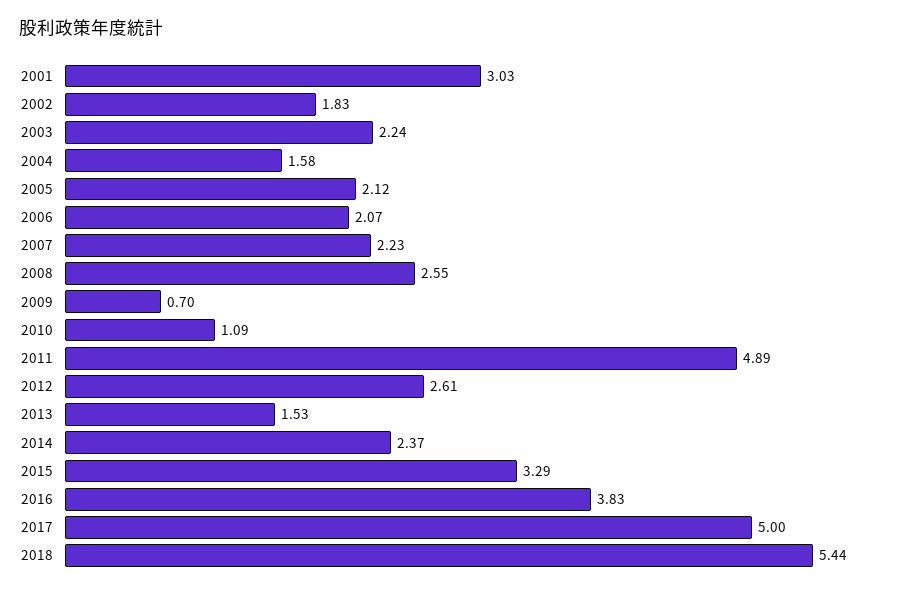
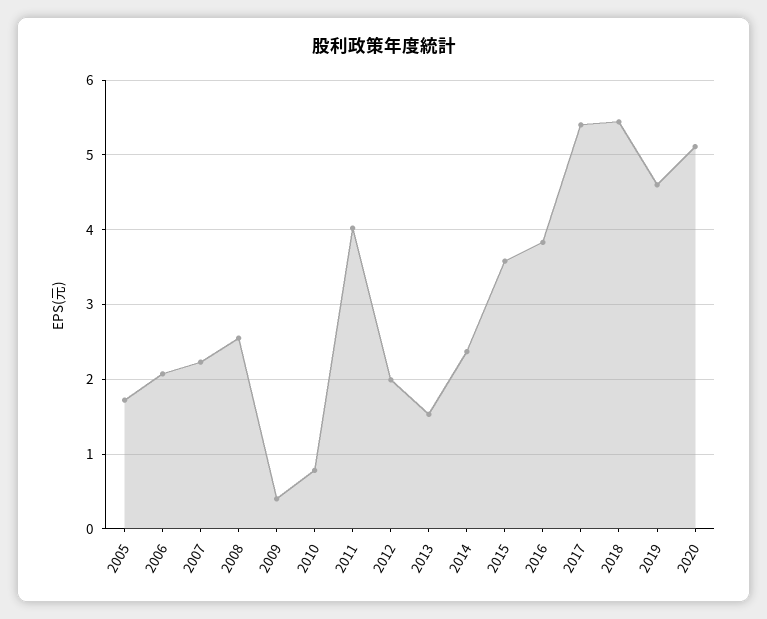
2001: 3.03 -> none
2002: 1.83 -> none
2003: 2.24 -> none
2004: 1.58 -> none
2005: 2.12 -> 1.7
2009: 0.7 -> 0.4
2010: 1.09 -> 0.8
2011: 4.89 -> 4
2012: 2.61 -> 2
2015: 3.29 -> 3.6
2017: 5 -> 5.4
2019: none -> 4.6
2020: none -> 5.1

